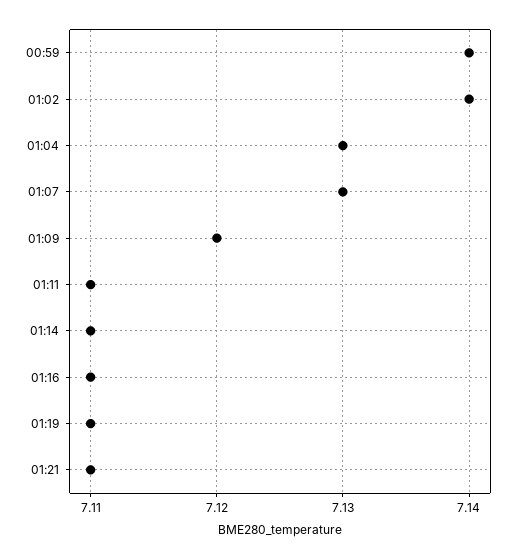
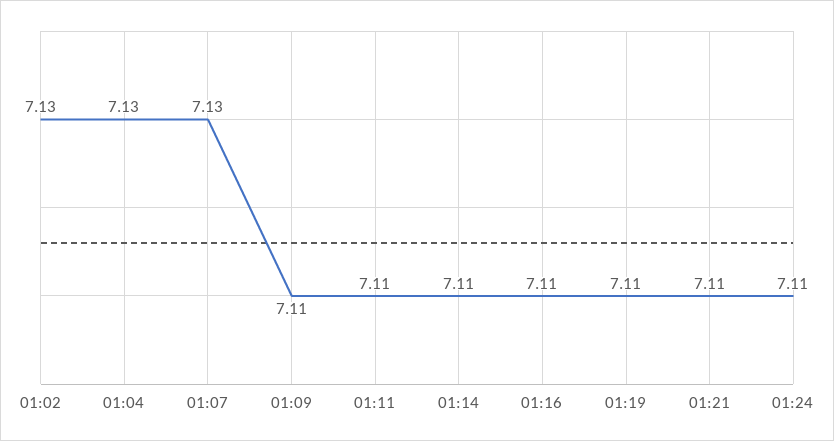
00:59: 7.14 -> none
01:02: 7.14 -> 7.13
01:09: 7.12 -> 7.11
01:24: none -> 7.11

